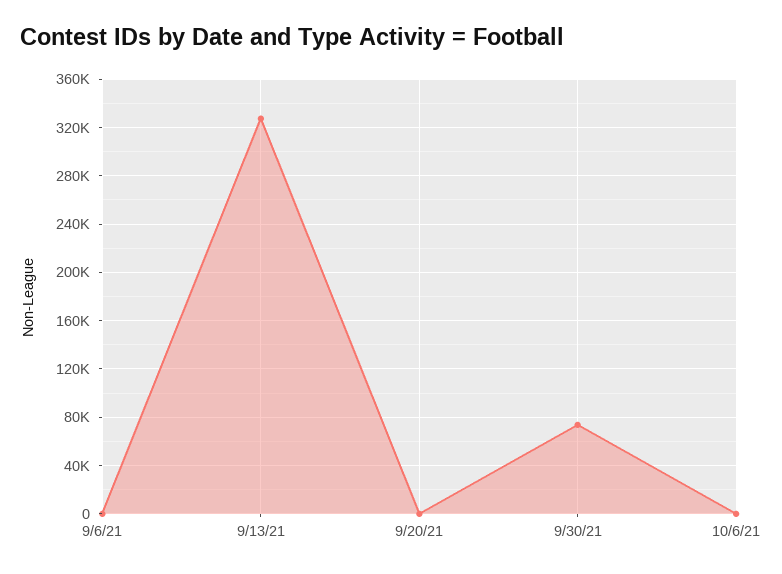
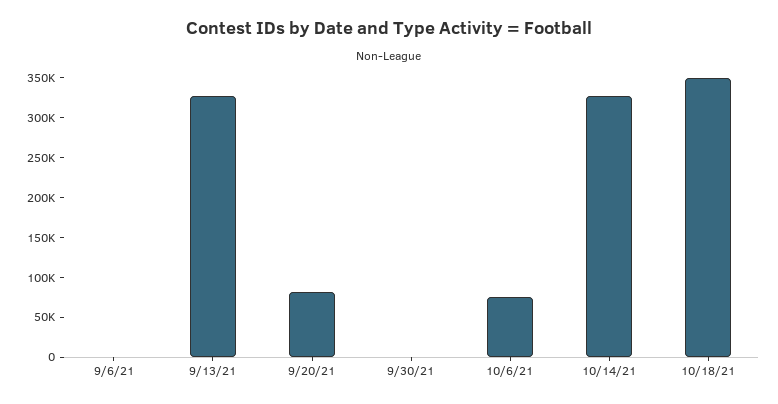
9/20/21: 0 -> 75000
9/30/21: 75000 -> 0
10/6/21: 0 -> 75000
10/14/21: none -> 325000
10/18/21: none -> 350000

